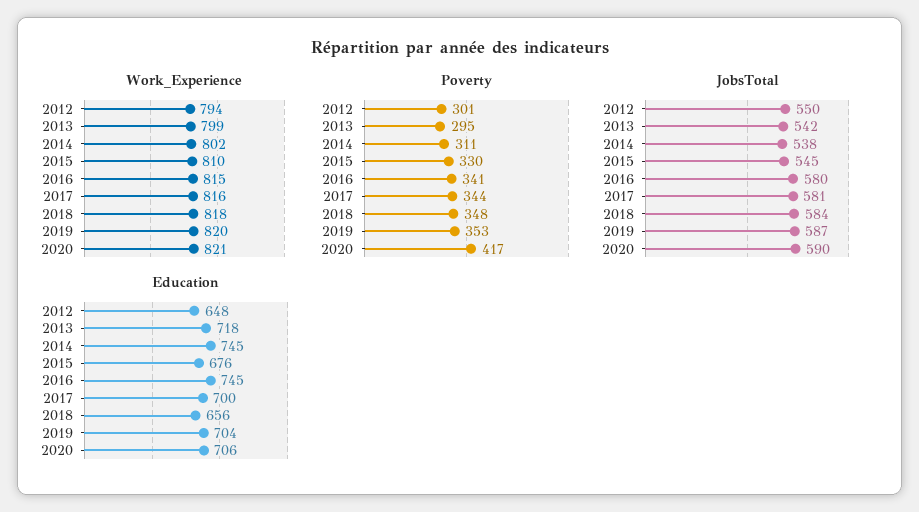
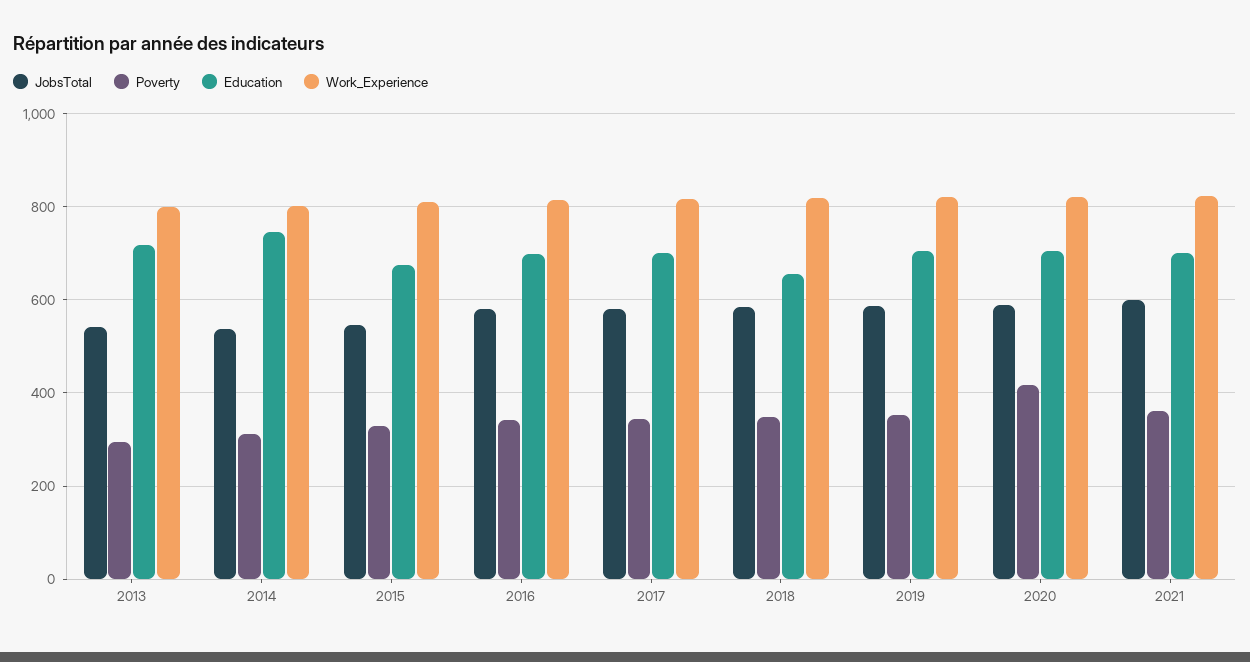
Work_Experience, 2012: 794 -> none
Poverty, 2012: 301 -> none
JobsTotal, 2012: 550 -> none
Education, 2012: 648 -> none
Education, 2016: 745 -> 700
JobsTotal, 2021: none -> 600
Poverty, 2021: none -> 360
Education, 2021: none -> 700
Work_Experience, 2021: none -> 820

